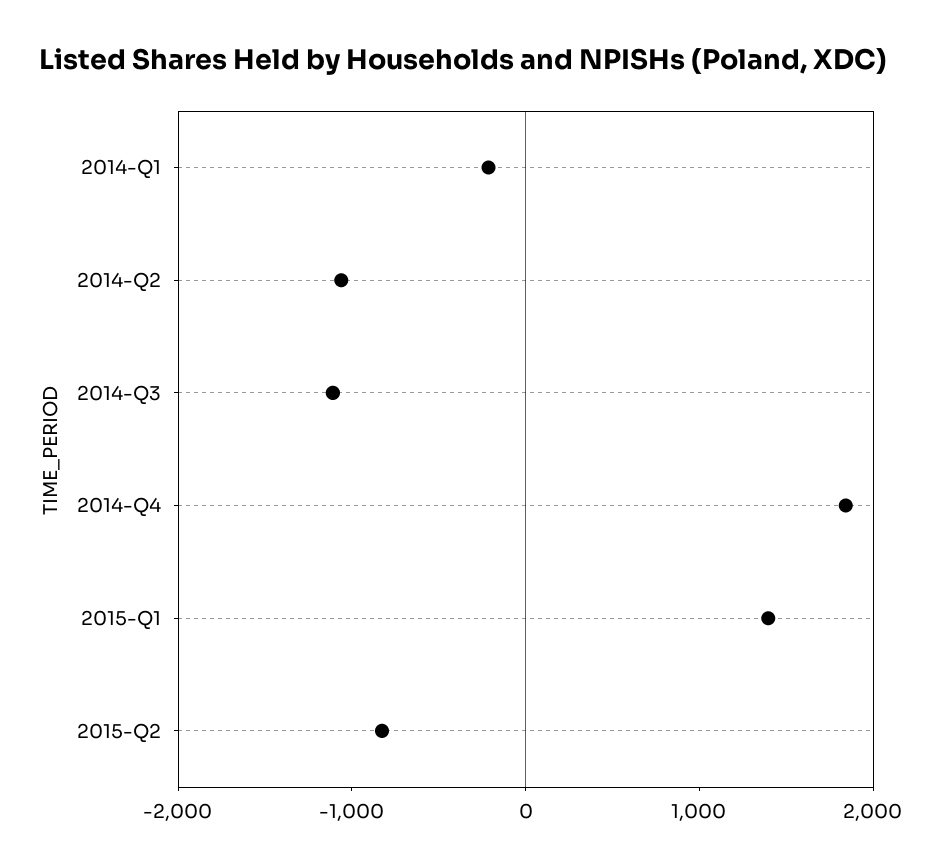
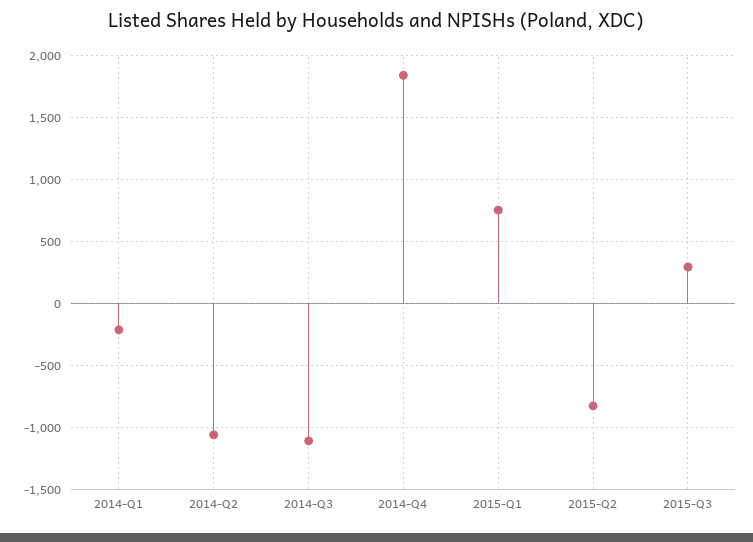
2015-Q1: 1400 -> 750
2015-Q3: none -> 300

